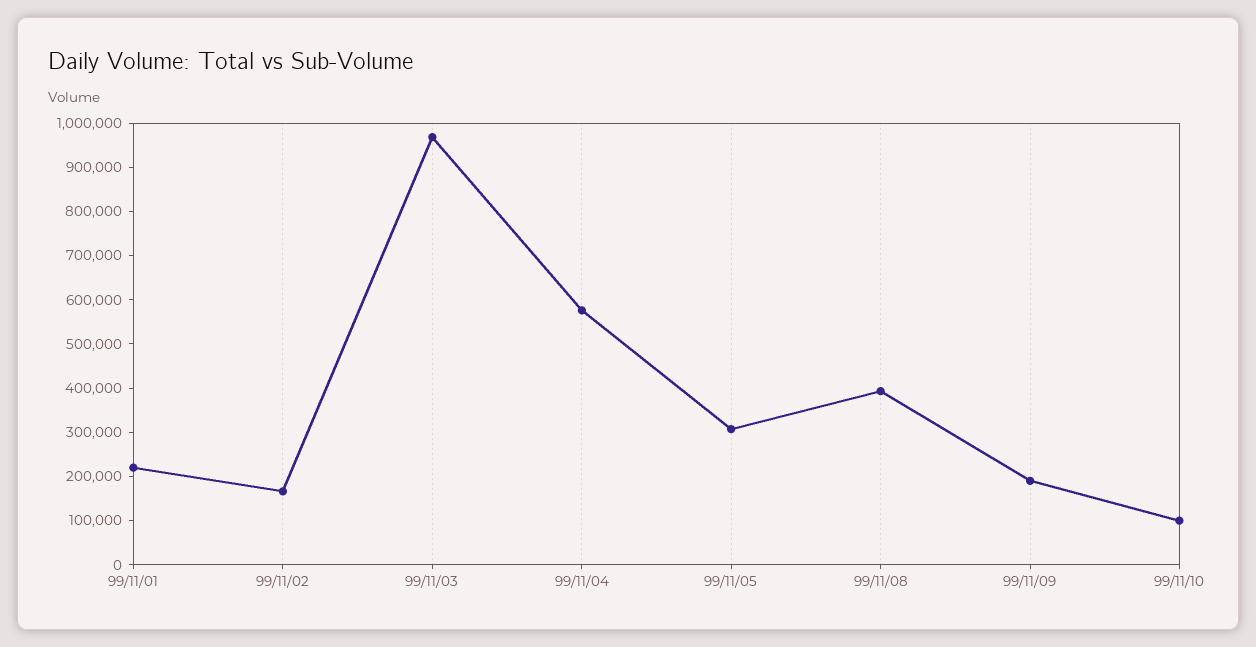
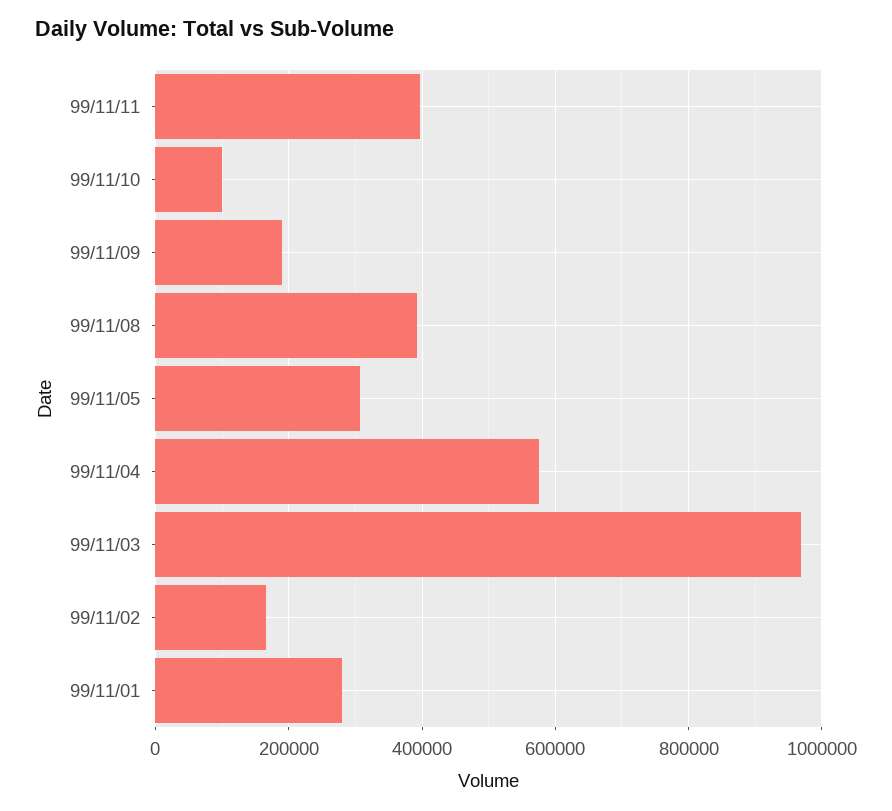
99/11/01: 220000 -> 280000
99/11/11: none -> 400000

